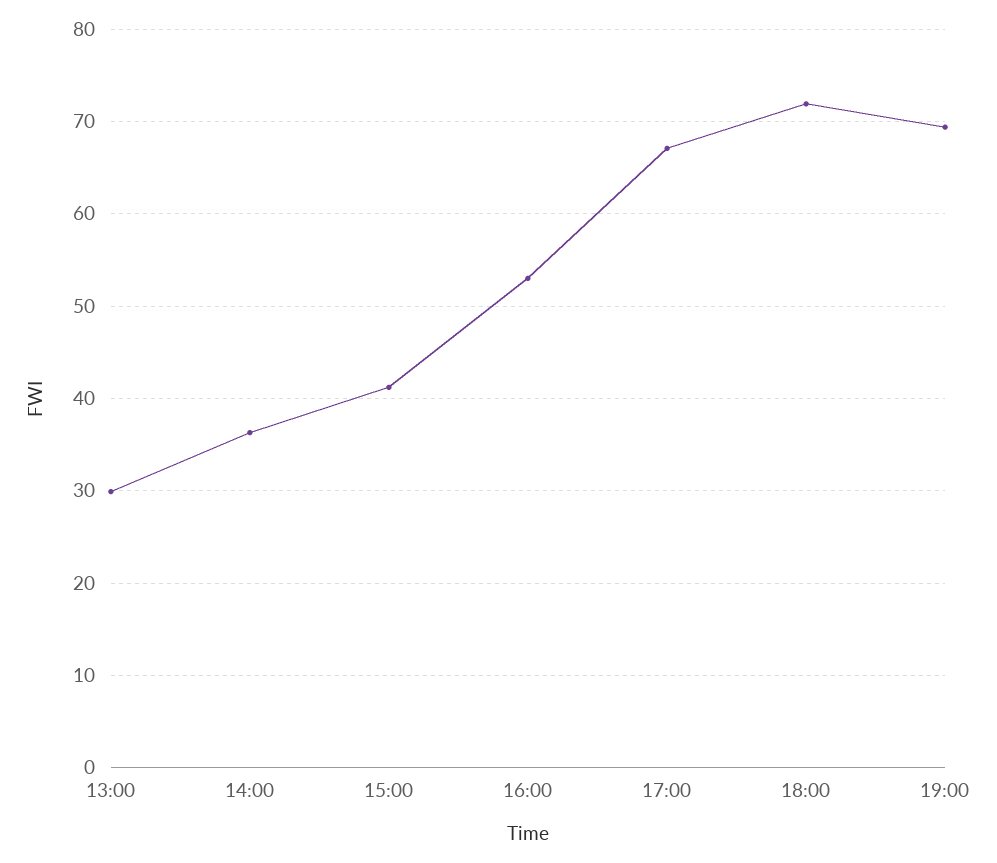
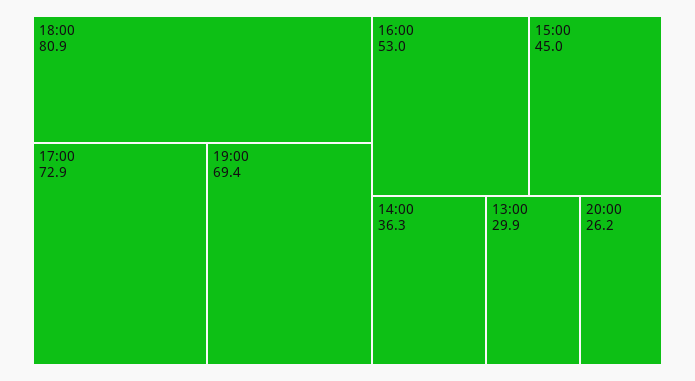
15:00: 41 -> 45
17:00: 67 -> 72.9
18:00: 72 -> 80.9
20:00: none -> 26.2

